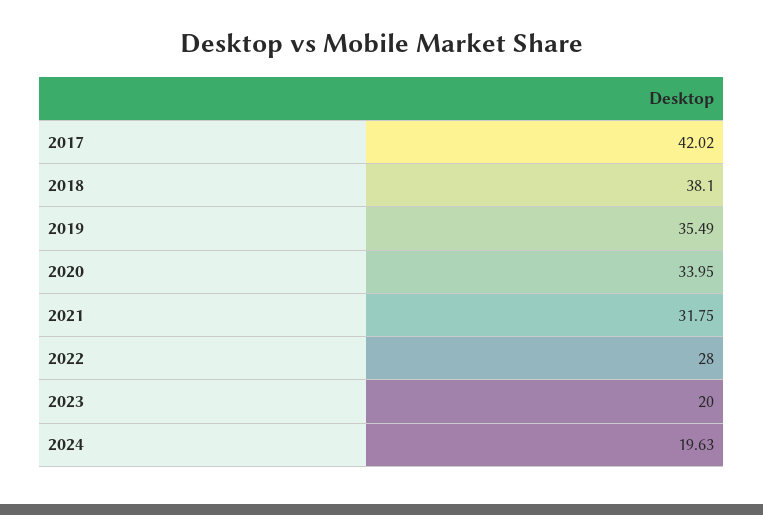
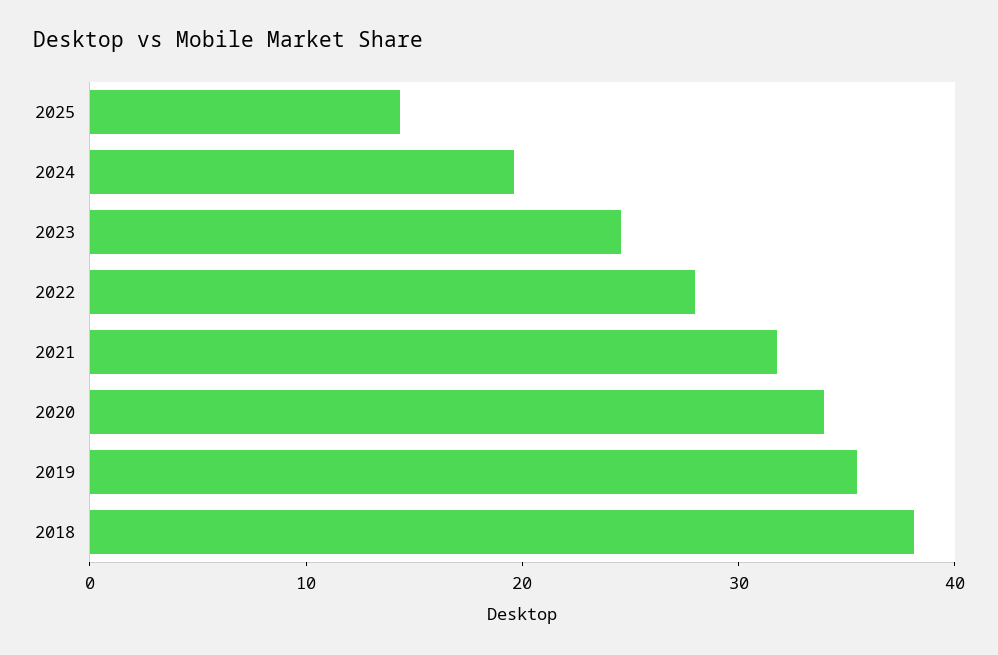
2017: 42.02 -> none
2023: 20 -> 24
2025: none -> 14

